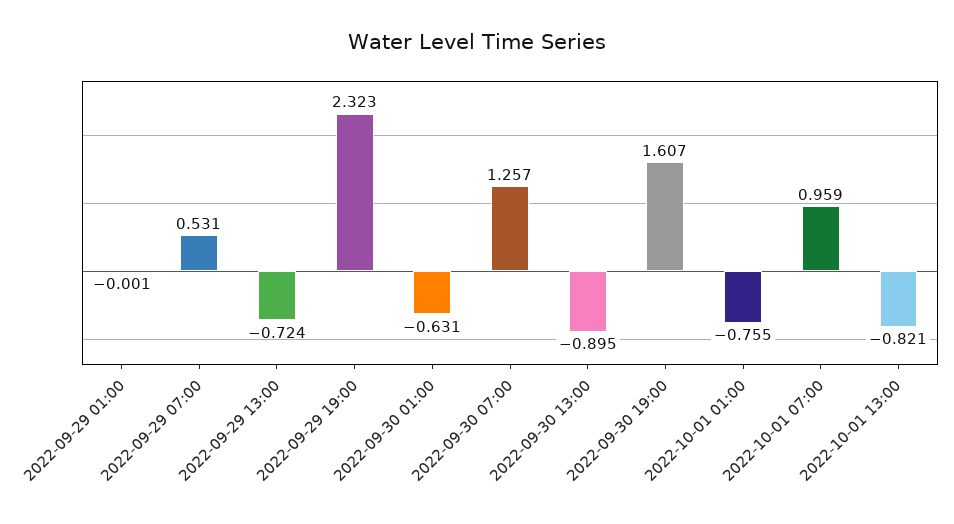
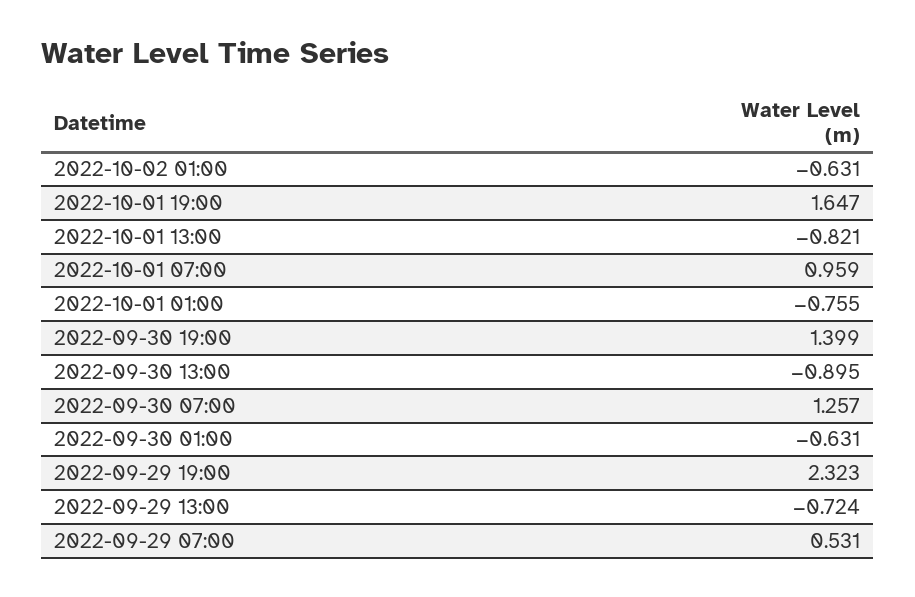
2022-09-29 01:00: -0.001 -> none
2022-09-30 19:00: 1.607 -> 1.399
2022-10-02 01:00: none -> -0.631
2022-10-01 19:00: none -> 1.647

